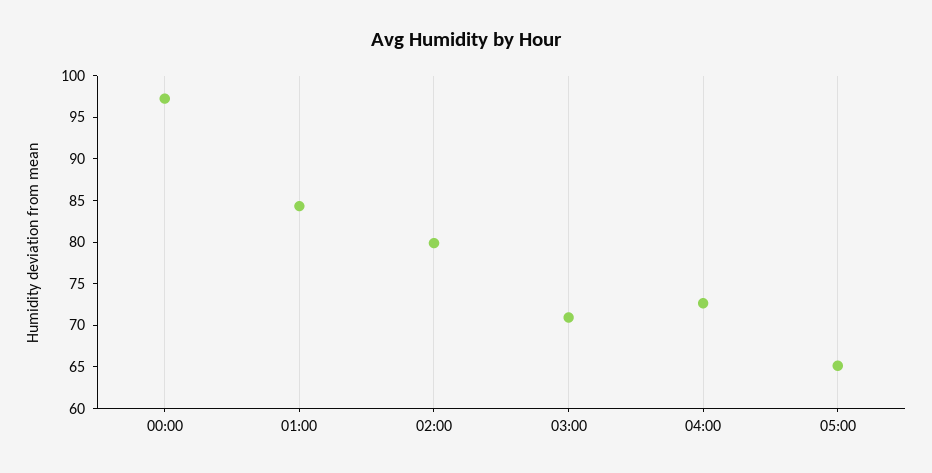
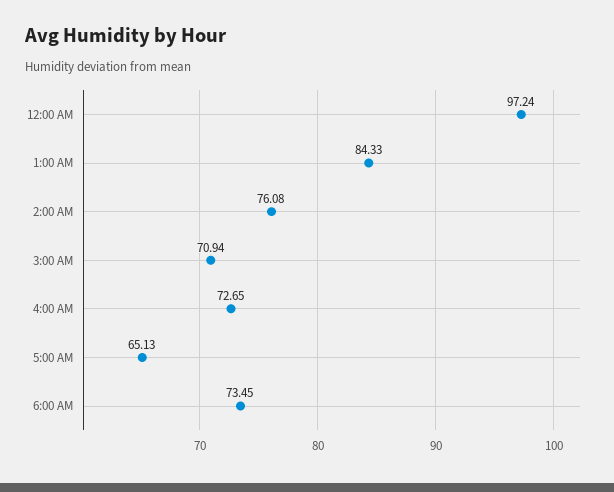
02:00: 80 -> 76.08
6:00 AM: none -> 73.45

